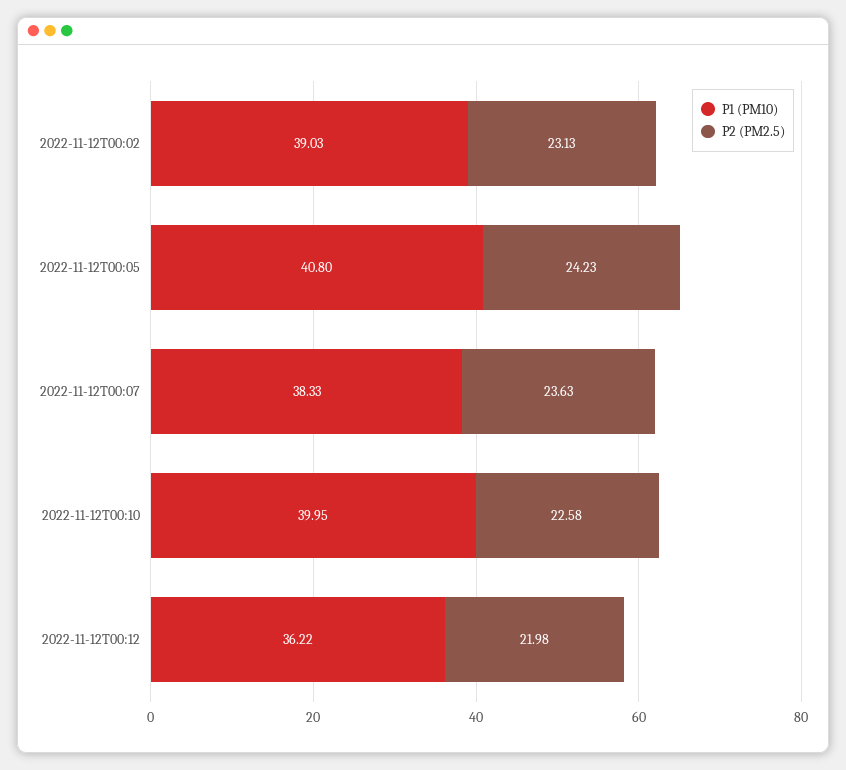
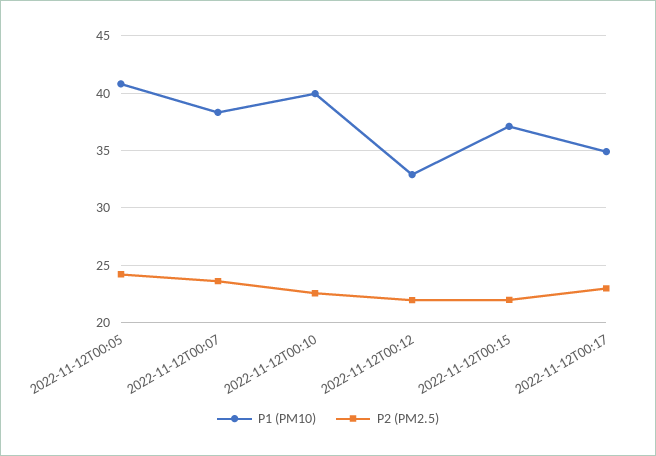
P1 (PM10), 2022-11-12T00:02: 39.03 -> none
P2 (PM2.5), 2022-11-12T00:02: 23.13 -> none
P1 (PM10), 2022-11-12T00:12: 36.22 -> 33
P1 (PM10), 2022-11-12T00:15: none -> 37
P2 (PM2.5), 2022-11-12T00:15: none -> 22
P1 (PM10), 2022-11-12T00:17: none -> 35
P2 (PM2.5), 2022-11-12T00:17: none -> 23

